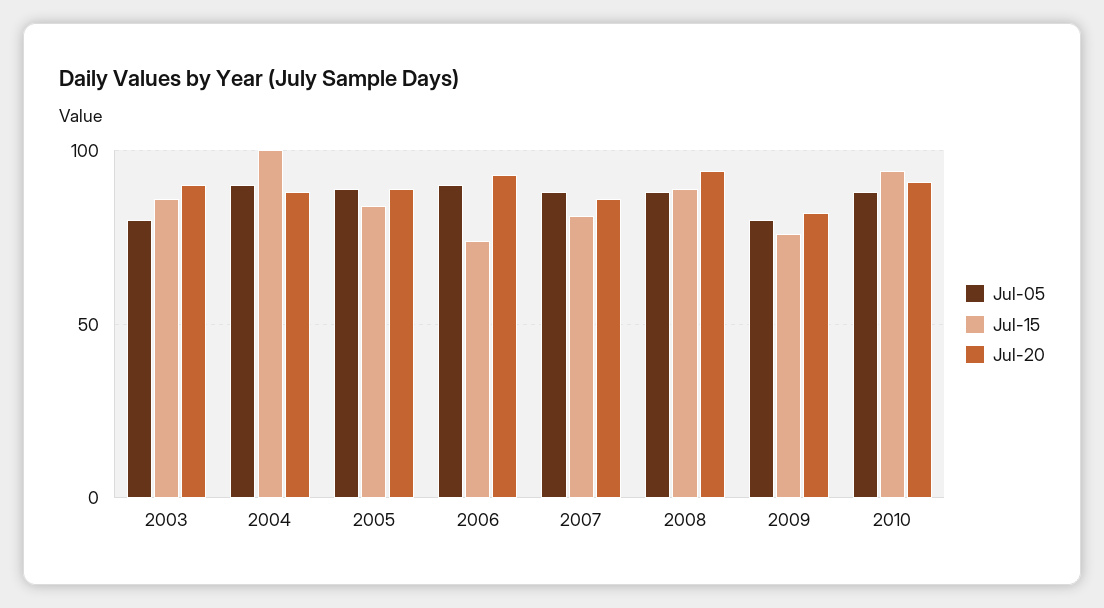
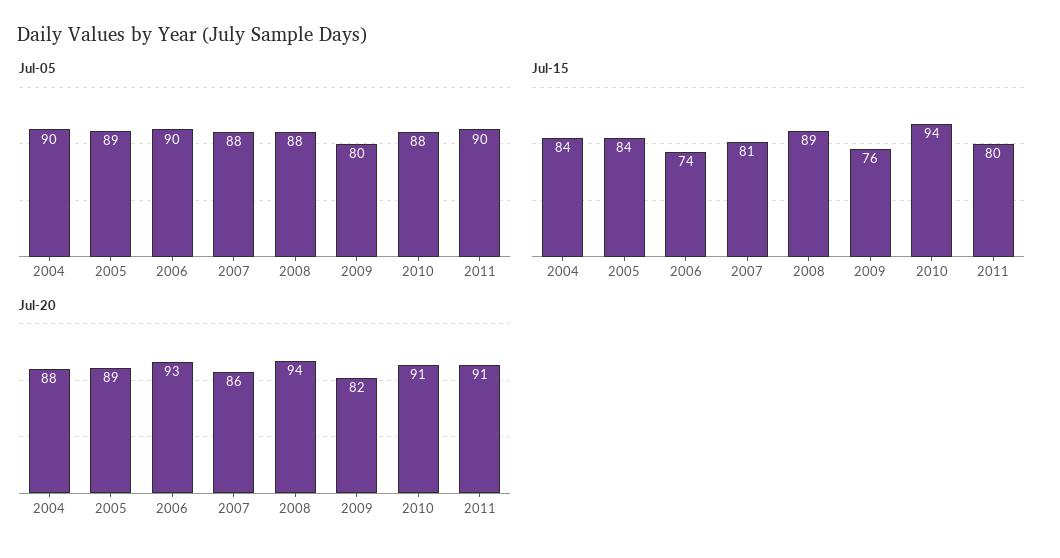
Jul-05, 2003: 80 -> none
Jul-15, 2003: 85 -> none
Jul-20, 2003: 90 -> none
Jul-15, 2004: 100 -> 84
Jul-05, 2011: none -> 90
Jul-15, 2011: none -> 80
Jul-20, 2011: none -> 91

